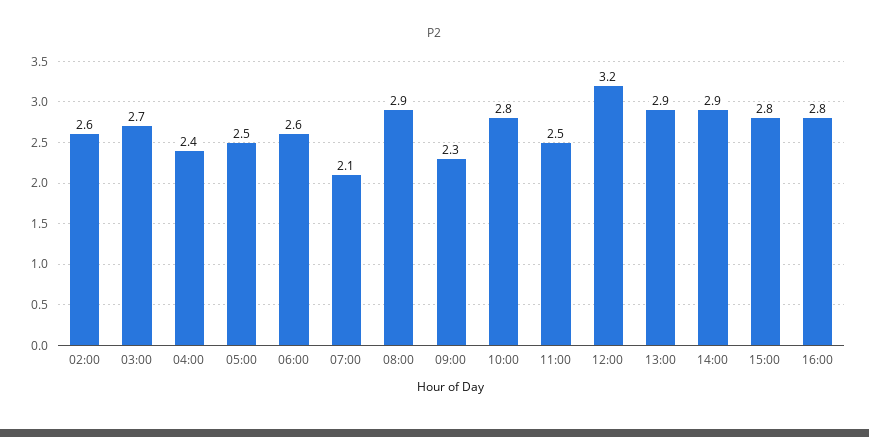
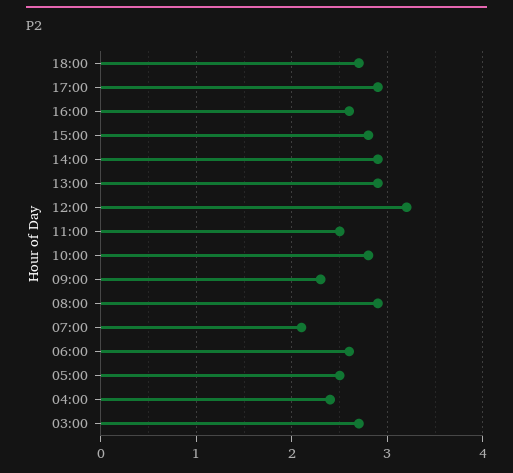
02:00: 2.6 -> none
16:00: 2.8 -> 2.6
18:00: none -> 2.7
17:00: none -> 2.9

